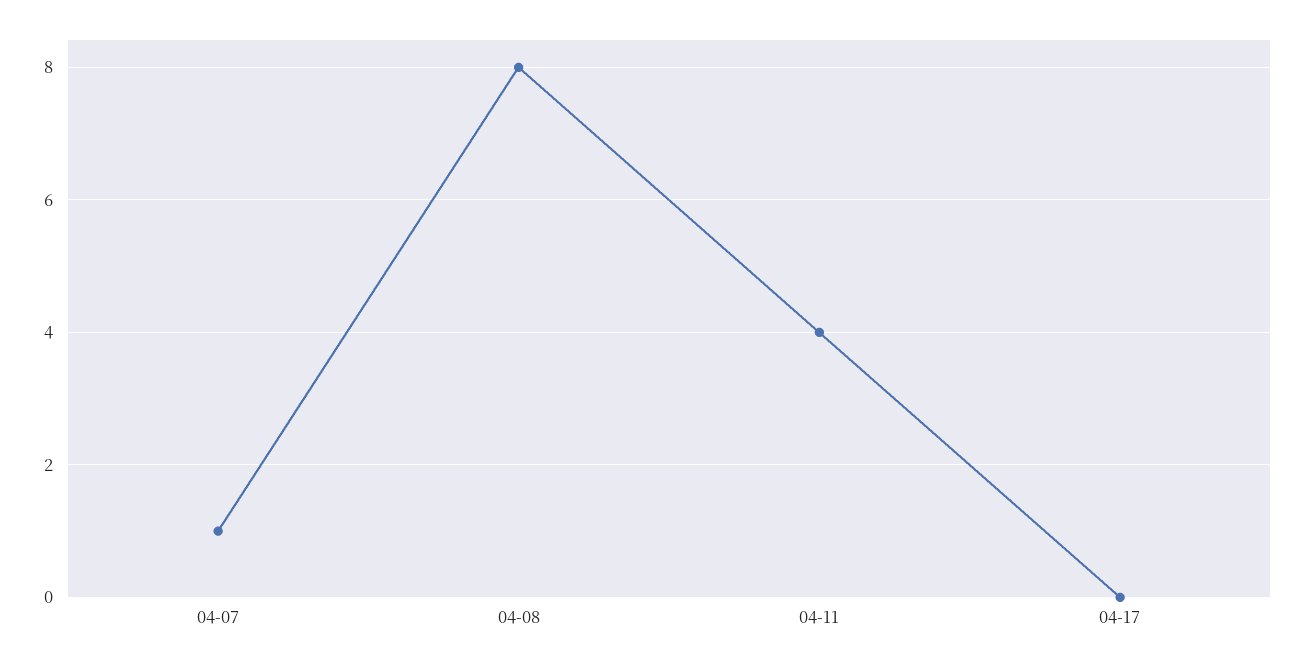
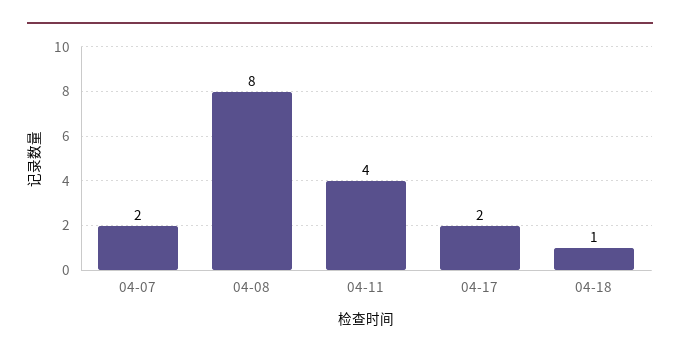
04-07: 1 -> 2
04-17: 0 -> 2
04-18: none -> 1

